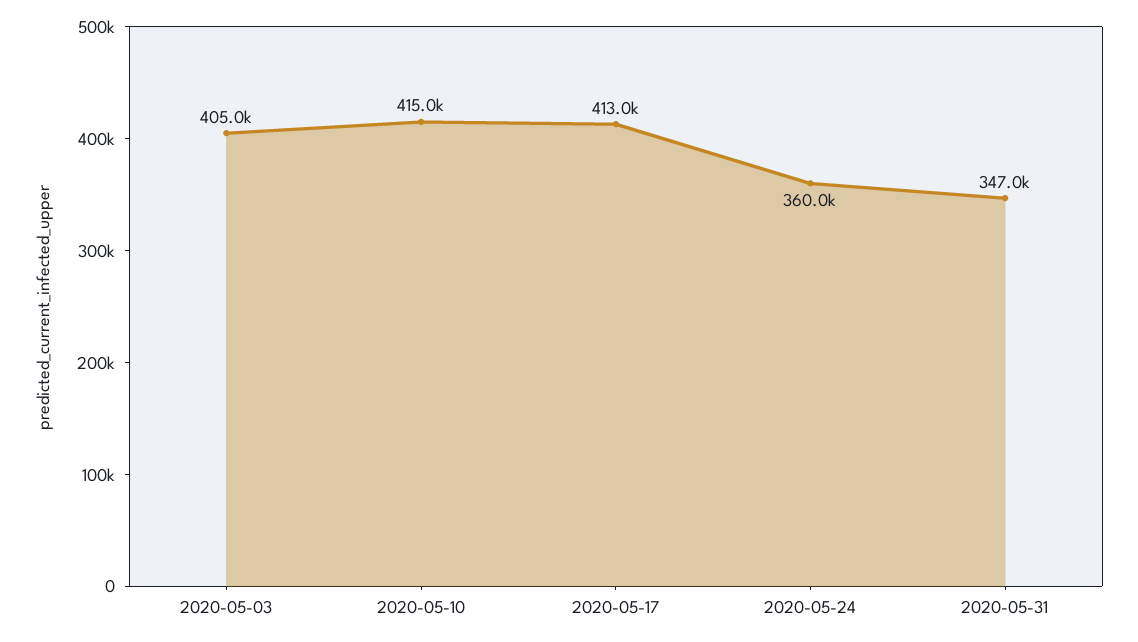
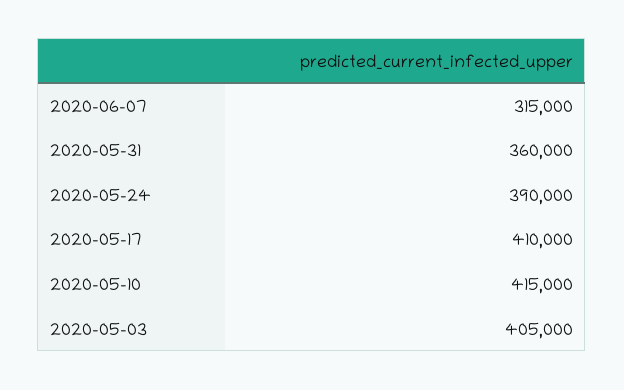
2020-05-17: 413000 -> 410000
2020-05-24: 360000 -> 390000
2020-05-31: 347000 -> 360000
2020-06-07: none -> 315000

